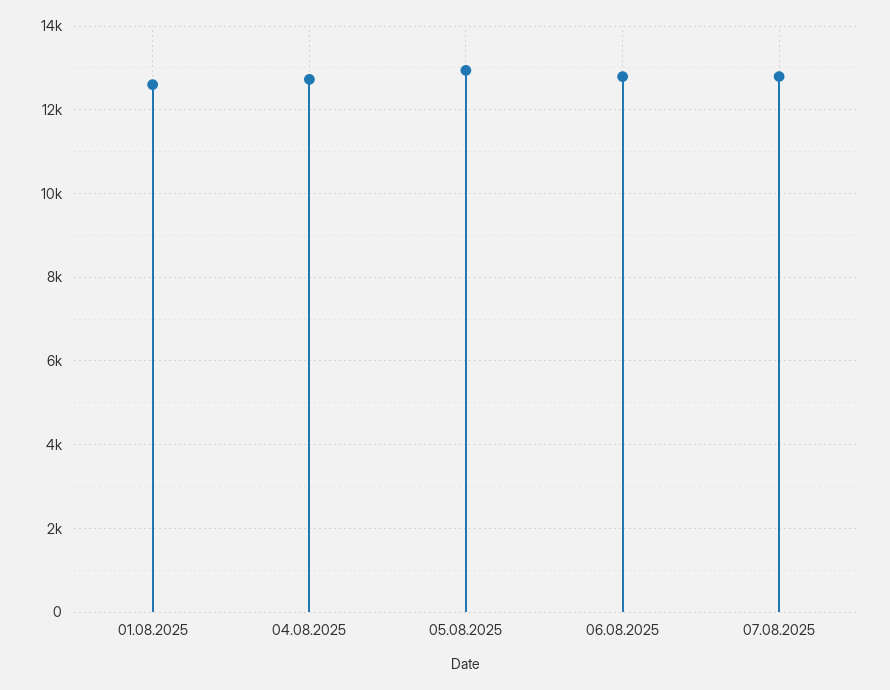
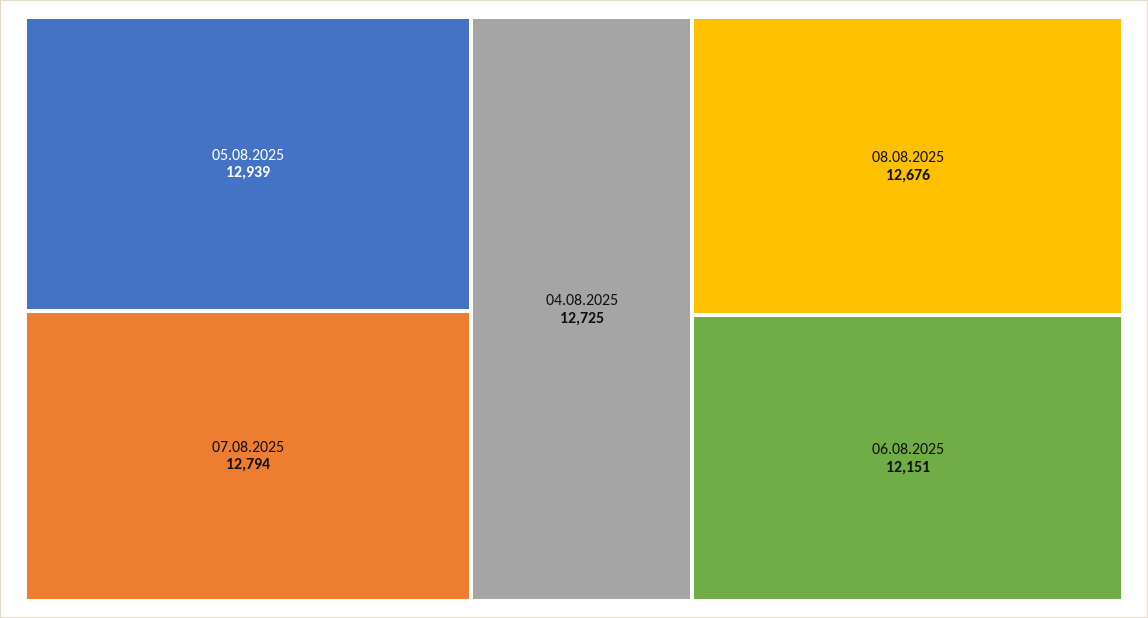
01.08.2025: 12600 -> none
06.08.2025: 12800 -> 12151
08.08.2025: none -> 12676

